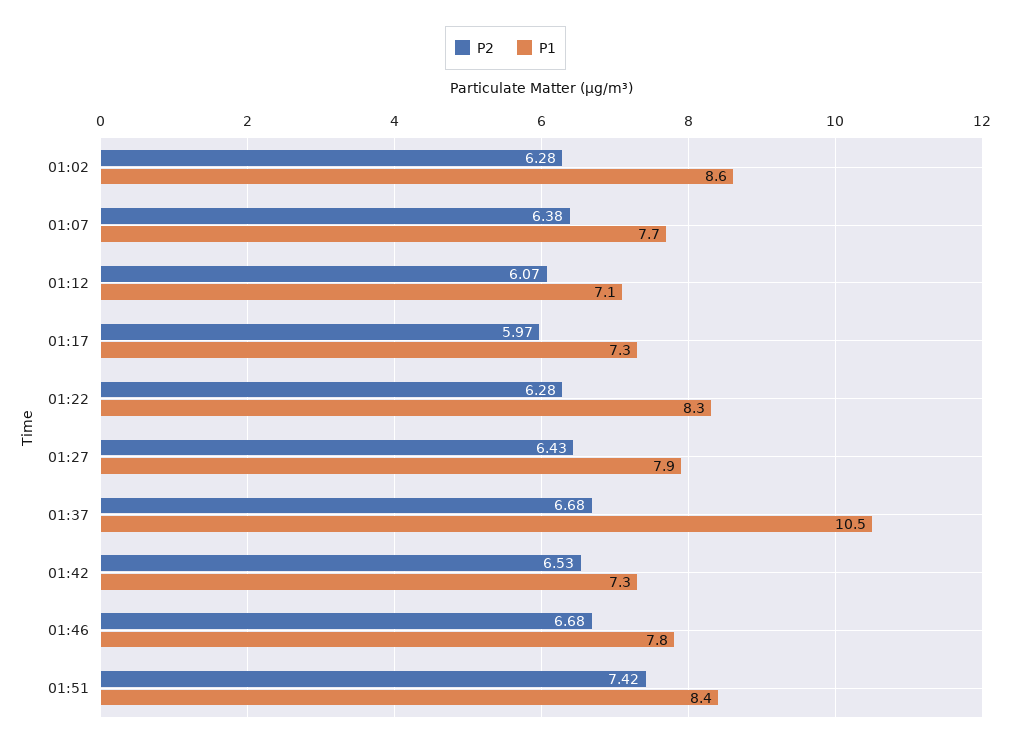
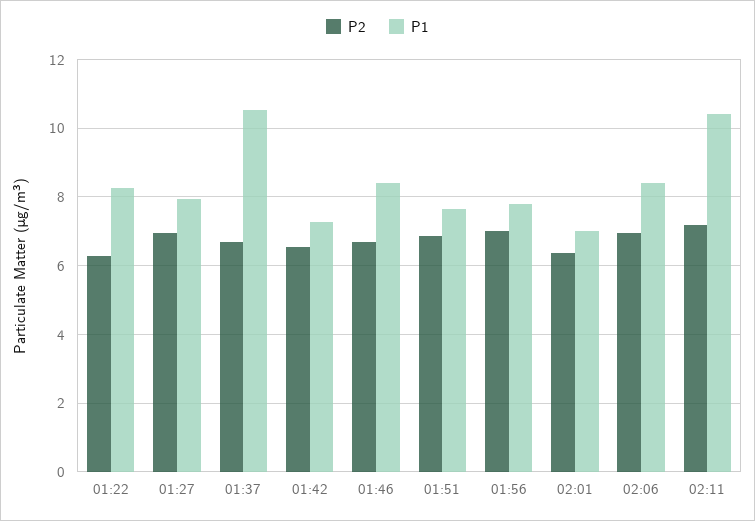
P2, 01:02: 6.28 -> none
P1, 01:02: 8.6 -> none
P2, 01:07: 6.38 -> none
P1, 01:07: 7.7 -> none
P2, 01:12: 6.07 -> none
P1, 01:12: 7.1 -> none
P2, 01:17: 5.97 -> none
P1, 01:17: 7.3 -> none
P2, 01:27: 6.43 -> 7
P1, 01:46: 7.8 -> 8.4
P2, 01:51: 7.42 -> 6.8
P1, 01:51: 8.4 -> 7.6
P2, 01:56: none -> 7
P1, 01:56: none -> 7.8
P2, 02:01: none -> 6.4
P1, 02:01: none -> 7
P2, 02:06: none -> 7
P1, 02:06: none -> 8.4
P2, 02:11: none -> 7.2
P1, 02:11: none -> 10.4

